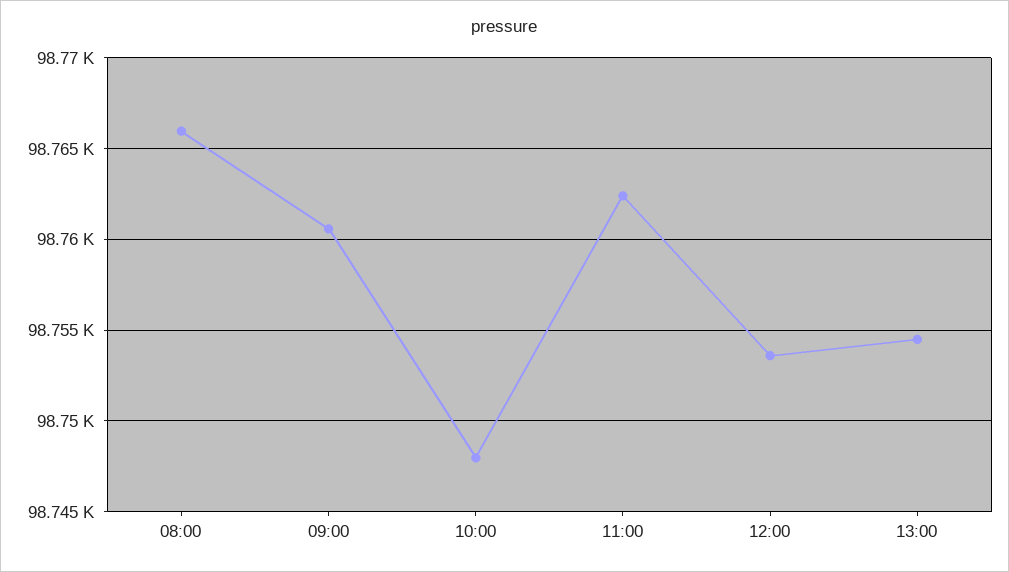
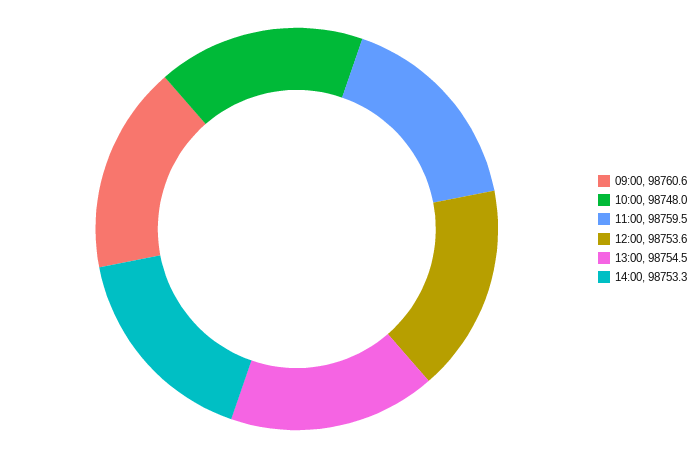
08:00: 98766 -> none
11:00: 98762.5 -> 98759.5
14:00: none -> 98753.3

